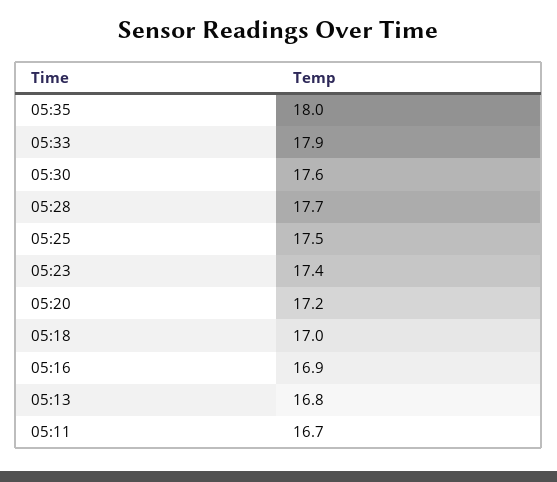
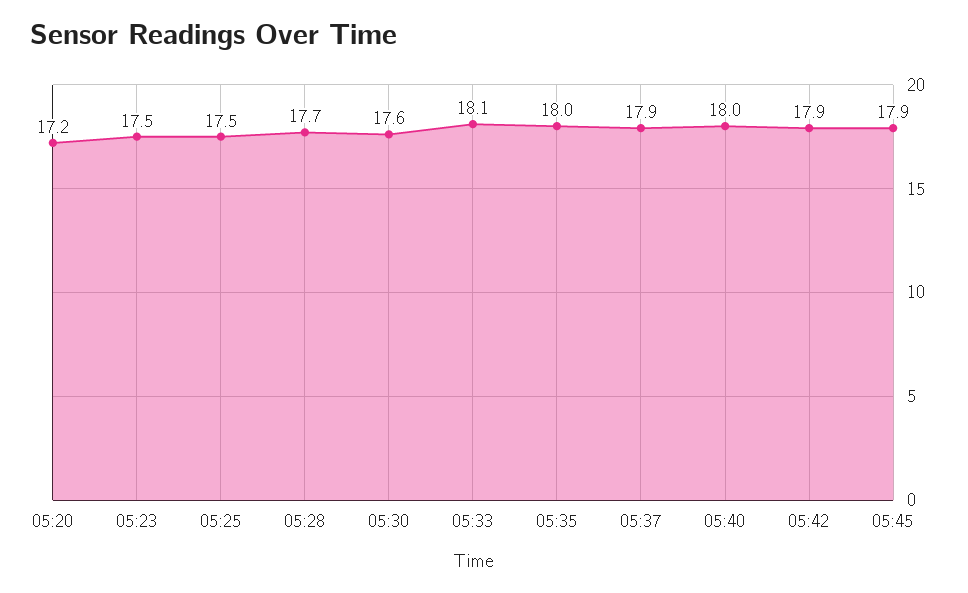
05:33: 17.9 -> 18.1
05:23: 17.4 -> 17.5
05:18: 17 -> none
05:16: 16.9 -> none
05:13: 16.8 -> none
05:11: 16.7 -> none
05:37: none -> 17.9
05:40: none -> 18
05:42: none -> 17.9
05:45: none -> 17.9

